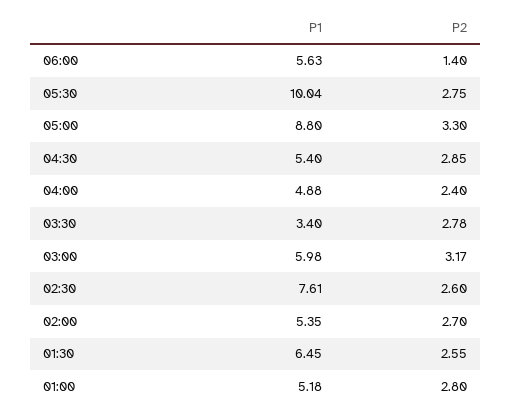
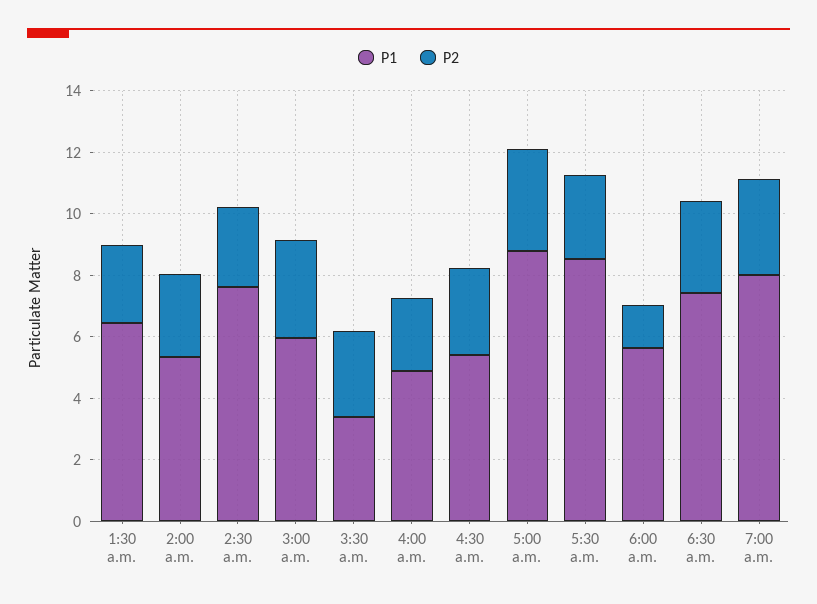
P1, 05:30: 10.04 -> 8.5
P1, 01:00: 5.18 -> none
P2, 01:00: 2.8 -> none
P1, 6:30 a.m.: none -> 7.5
P2, 6:30 a.m.: none -> 3
P1, 7:00 a.m.: none -> 8
P2, 7:00 a.m.: none -> 3

